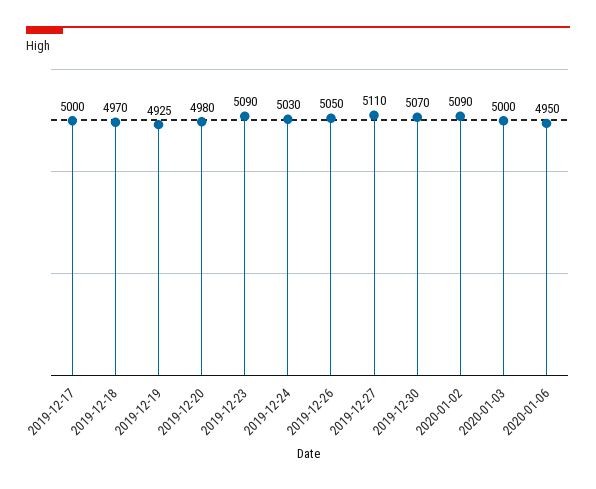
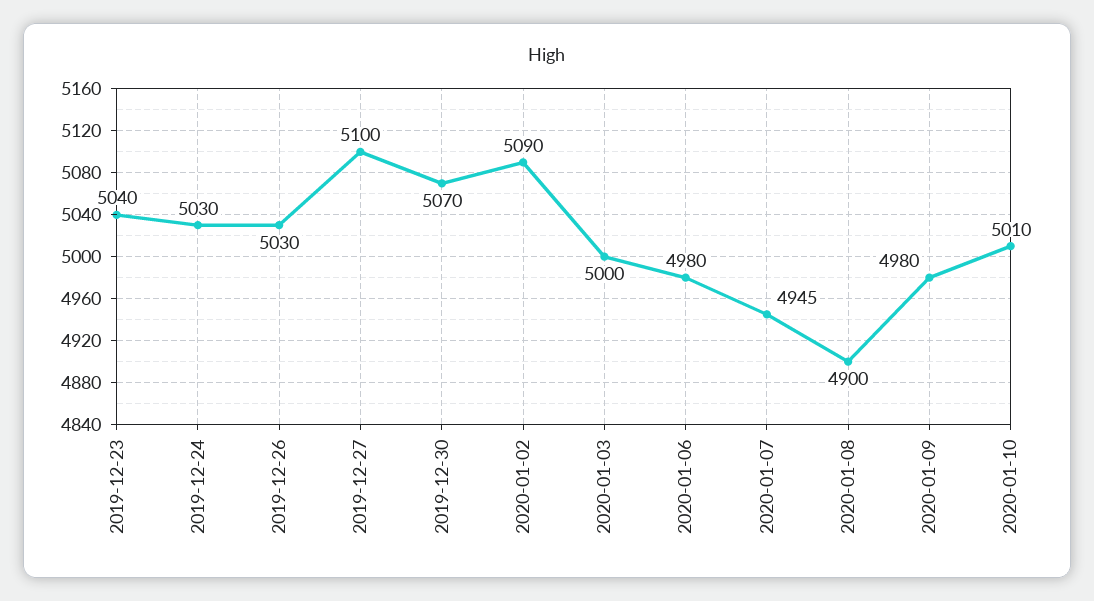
2019-12-17: 5000 -> none
2019-12-18: 4970 -> none
2019-12-19: 4925 -> none
2019-12-20: 4980 -> none
2019-12-23: 5090 -> 5040
2019-12-26: 5050 -> 5030
2019-12-27: 5110 -> 5100
2020-01-06: 4950 -> 4980
2020-01-07: none -> 4945
2020-01-08: none -> 4900
2020-01-09: none -> 4980
2020-01-10: none -> 5010

